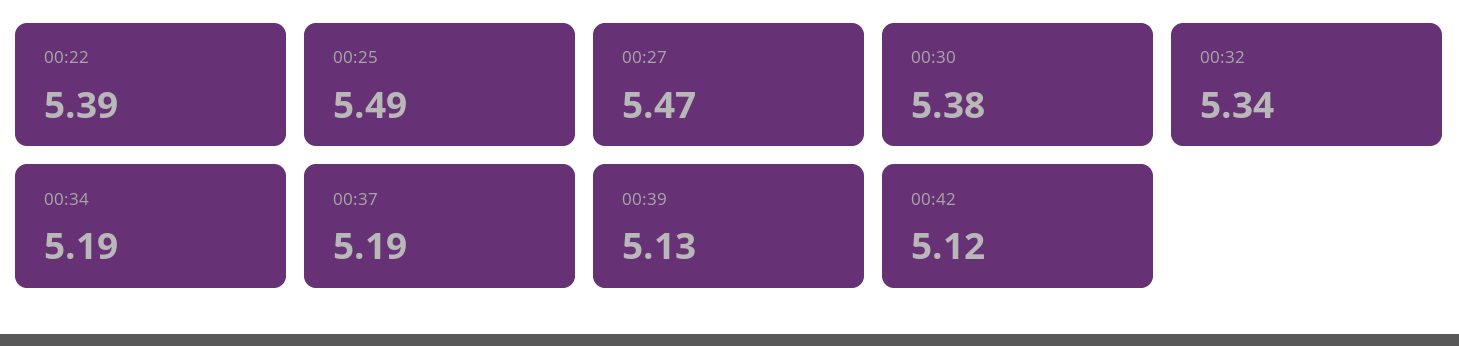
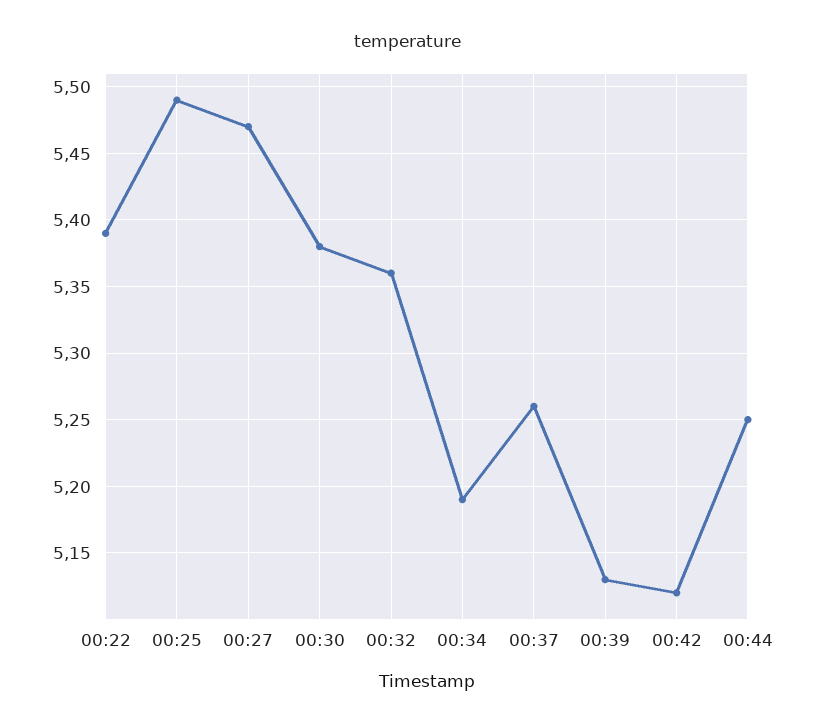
00:32: 5.34 -> 5.36
00:37: 5.19 -> 5.26
00:44: none -> 5.25

